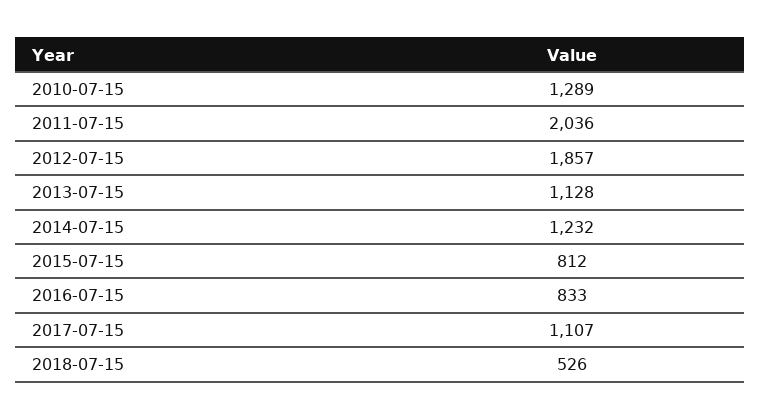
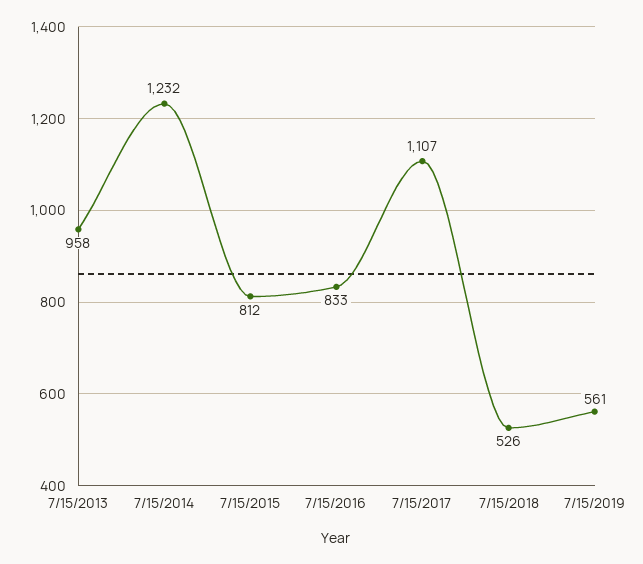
2010-07-15: 1289 -> none
2011-07-15: 2036 -> none
2012-07-15: 1857 -> none
2013-07-15: 1128 -> 958
7/15/2019: none -> 561

